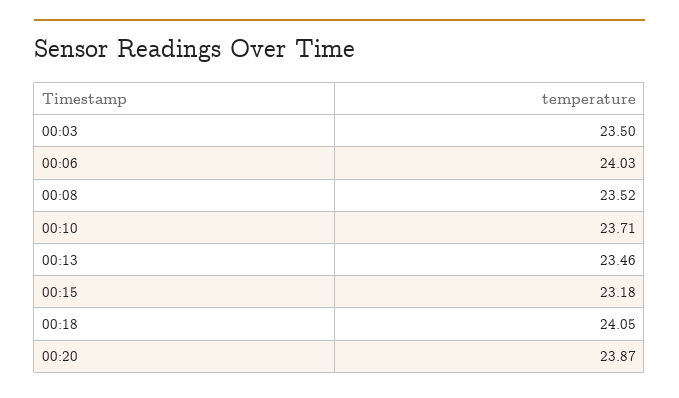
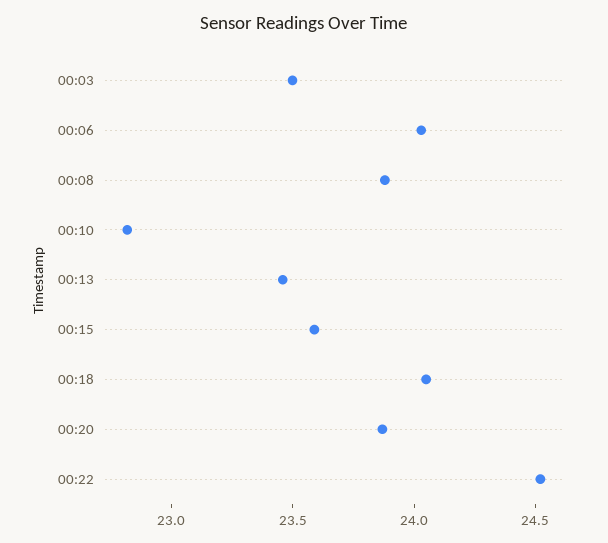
00:08: 23.52 -> 23.9
00:10: 23.71 -> 22.8
00:15: 23.18 -> 23.6
00:22: none -> 24.5

